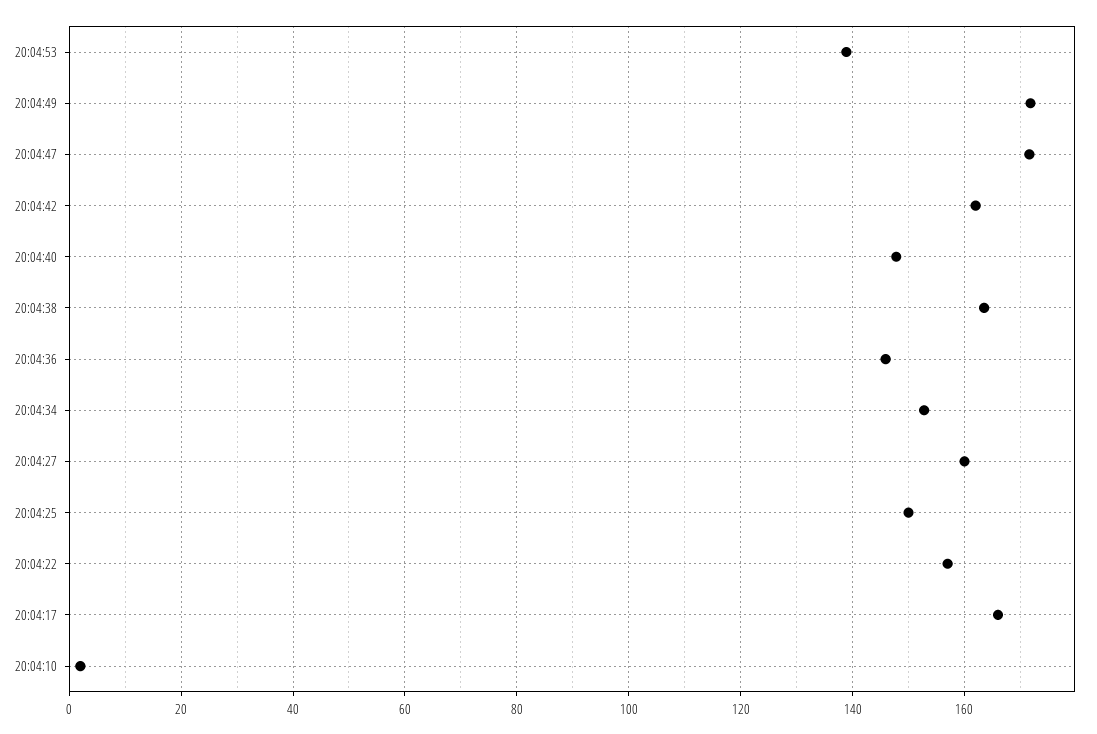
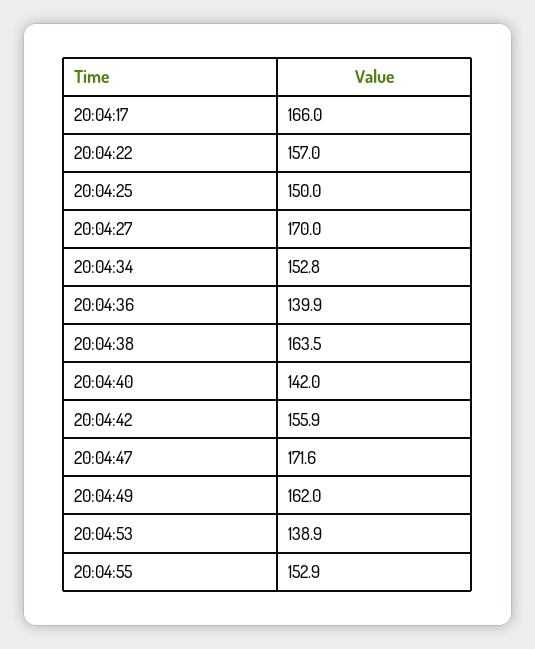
20:04:49: 172 -> 162
20:04:42: 162 -> 155.9
20:04:40: 148 -> 142
20:04:36: 146 -> 139.9
20:04:27: 160 -> 170
20:04:10: 2 -> none
20:04:55: none -> 152.9

